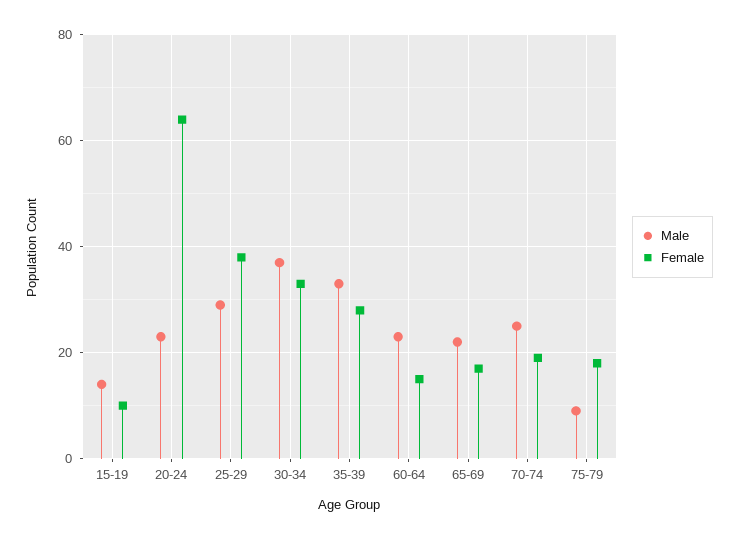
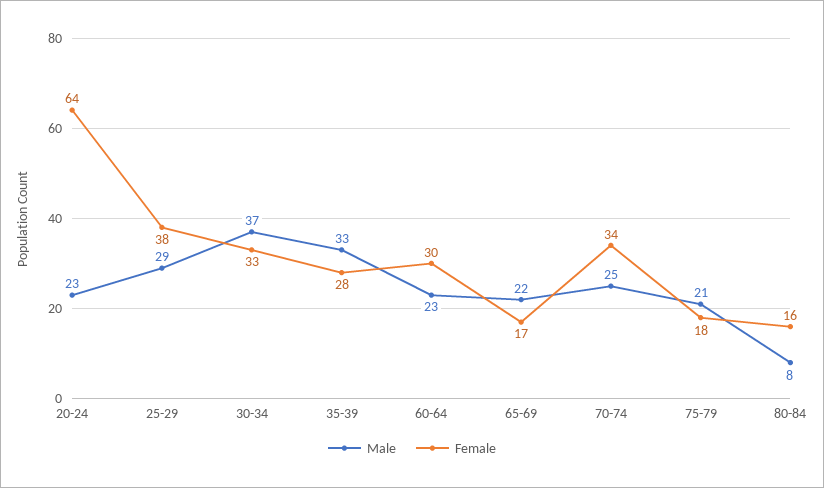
Male, 15-19: 15 -> none
Female, 15-19: 10 -> none
Female, 60-64: 15 -> 30
Female, 70-74: 20 -> 34
Male, 75-79: 10 -> 21
Male, 80-84: none -> 8
Female, 80-84: none -> 16

